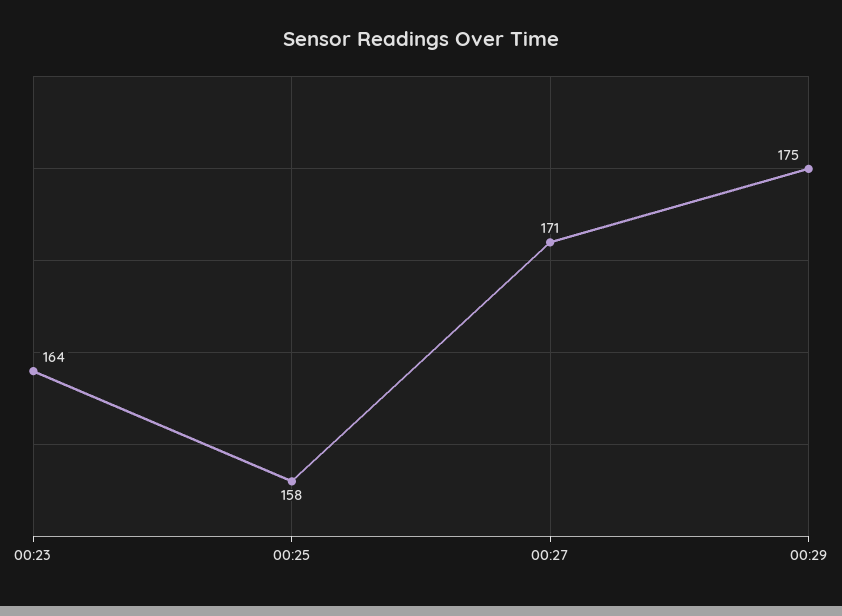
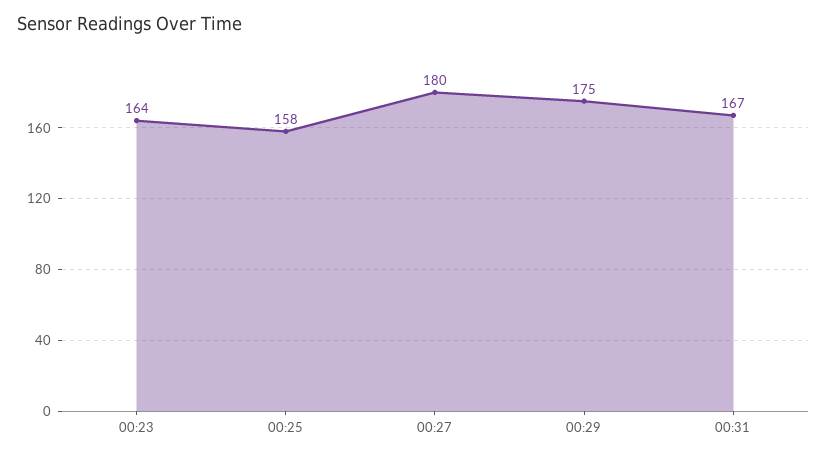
00:27: 171 -> 180
00:31: none -> 167

